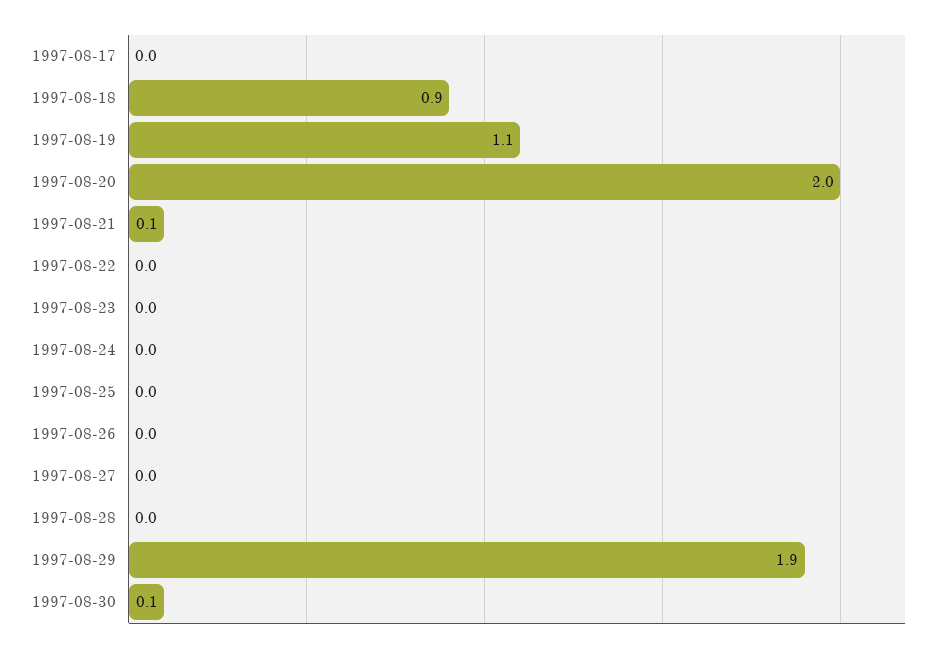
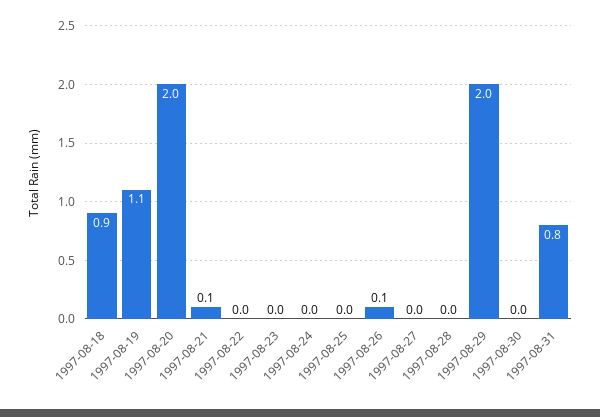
1997-08-17: 0 -> none
1997-08-26: 0 -> 0.1
1997-08-29: 1.9 -> 2
1997-08-30: 0.1 -> 0
1997-08-31: none -> 0.8

